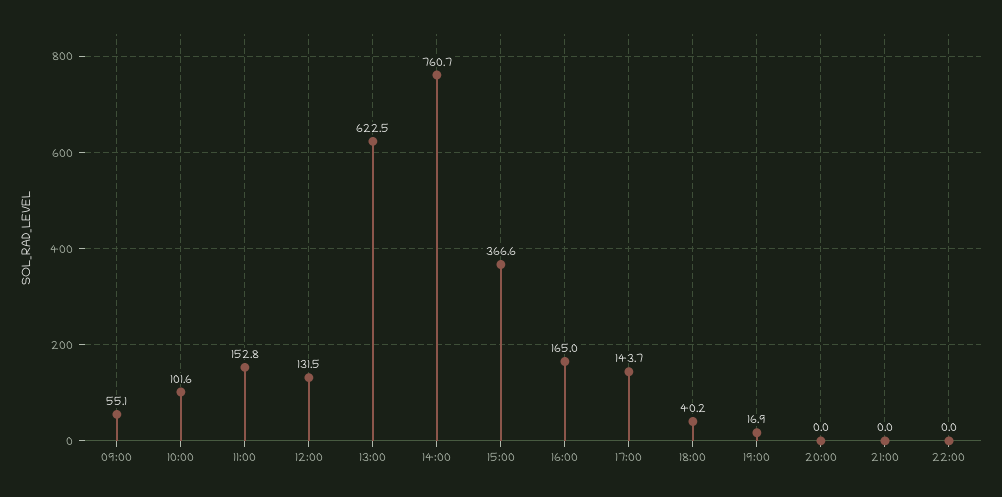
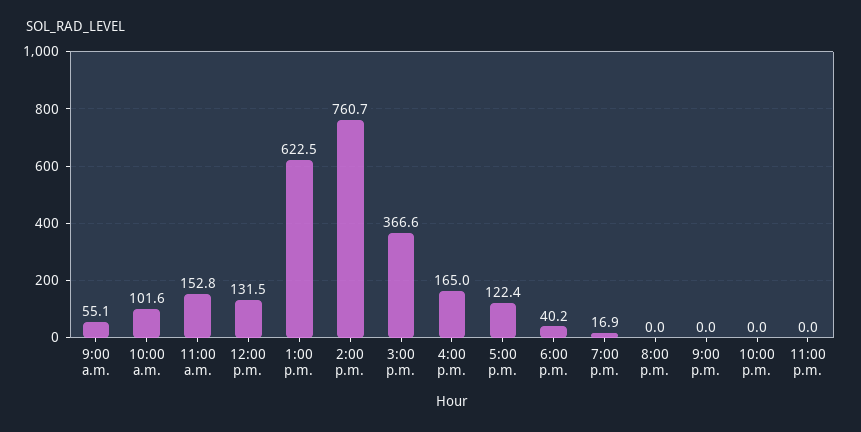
17:00: 143.7 -> 122.4
11:00 p.m.: none -> 0

